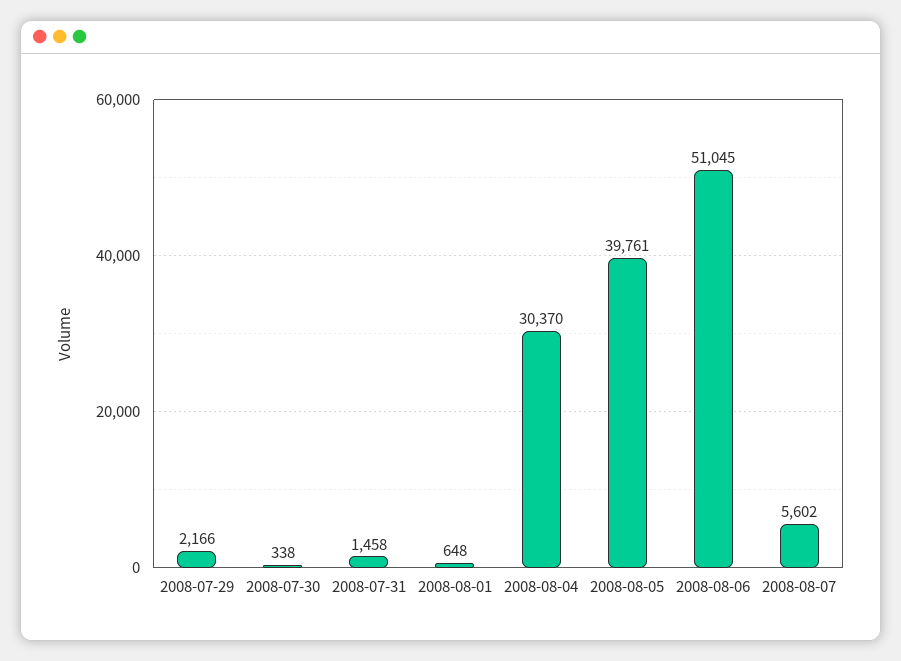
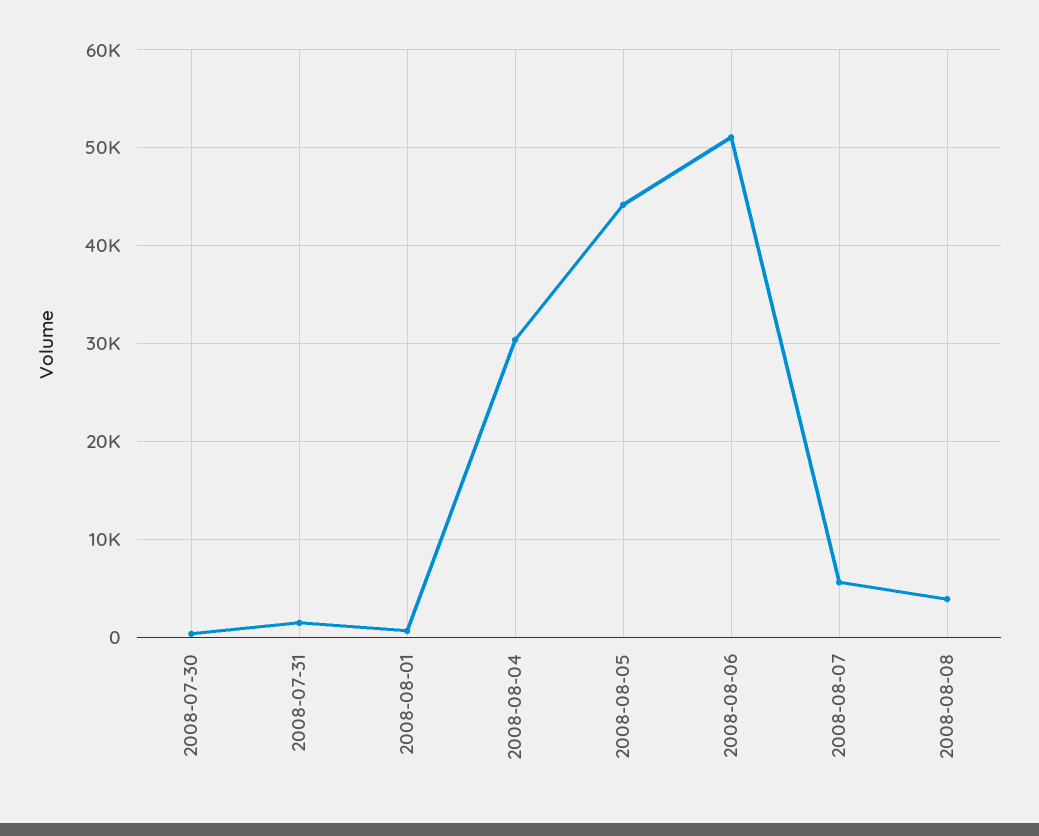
2008-07-29: 2166 -> none
2008-08-05: 39761 -> 44000
2008-08-08: none -> 4000

